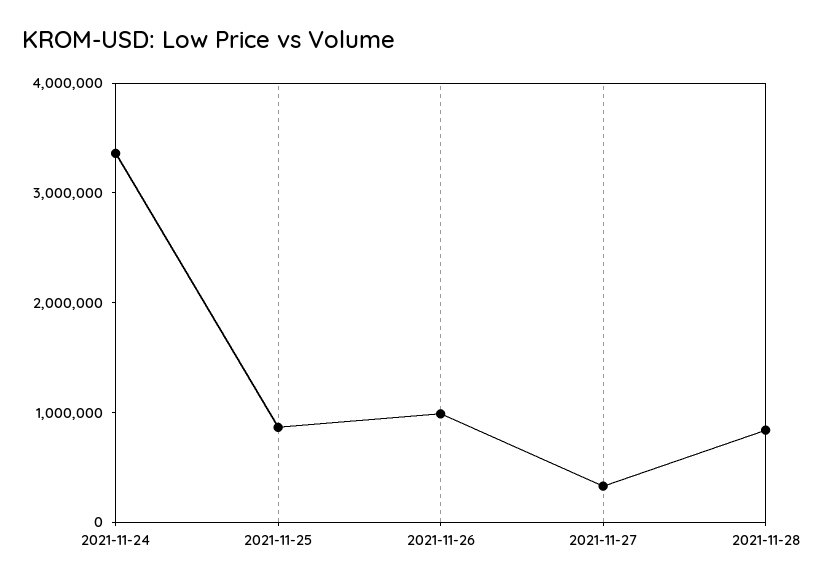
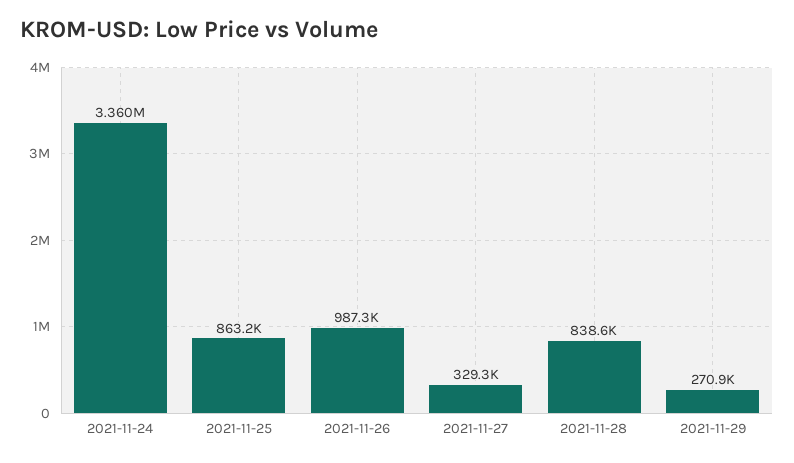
2021-11-29: none -> 270900

